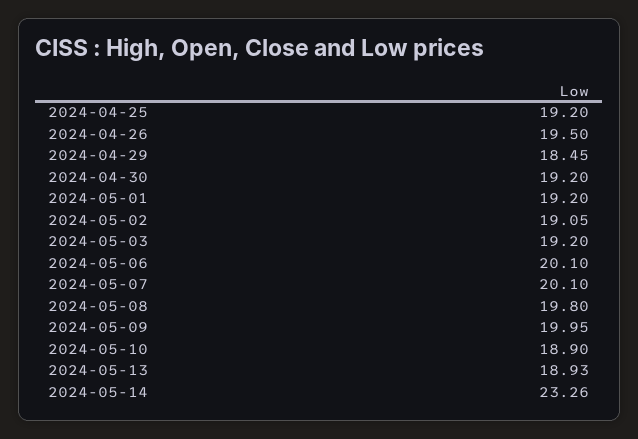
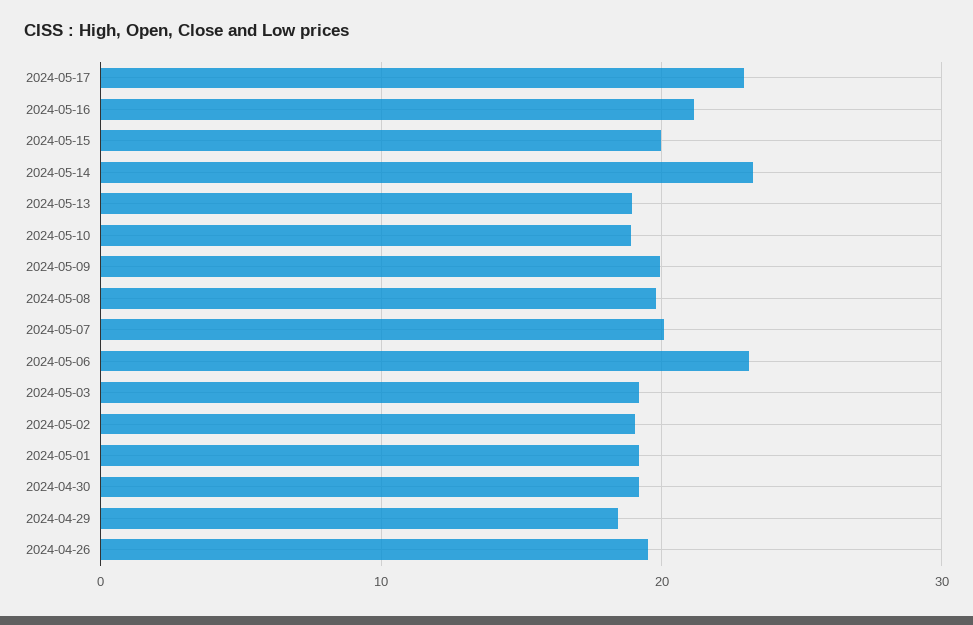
2024-04-25: 19.2 -> none
2024-05-06: 20.1 -> 23
2024-05-17: none -> 23
2024-05-16: none -> 21
2024-05-15: none -> 20

